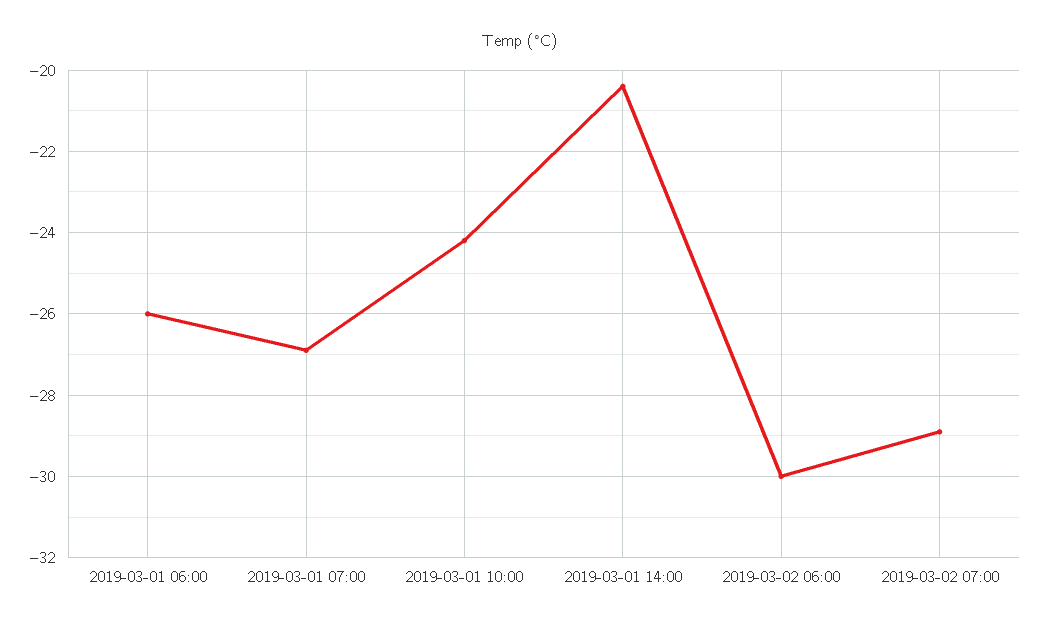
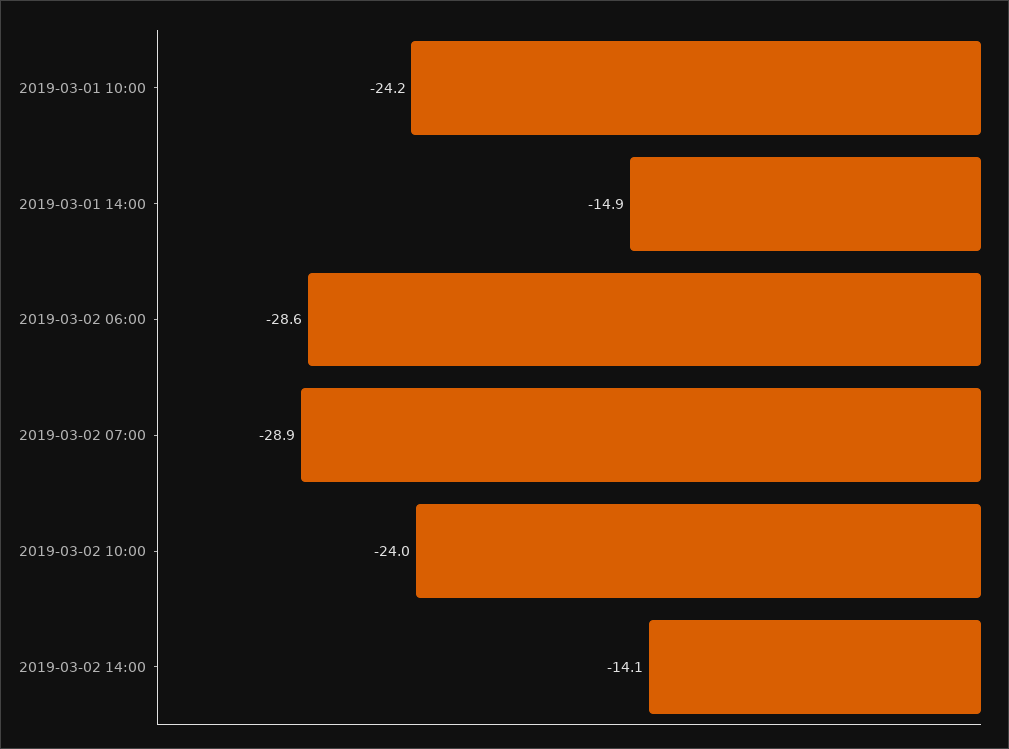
2019-03-01 06:00: -26 -> none
2019-03-01 07:00: -27 -> none
2019-03-01 14:00: -20.5 -> -14.9
2019-03-02 06:00: -30 -> -28.6
2019-03-02 10:00: none -> -24
2019-03-02 14:00: none -> -14.1

